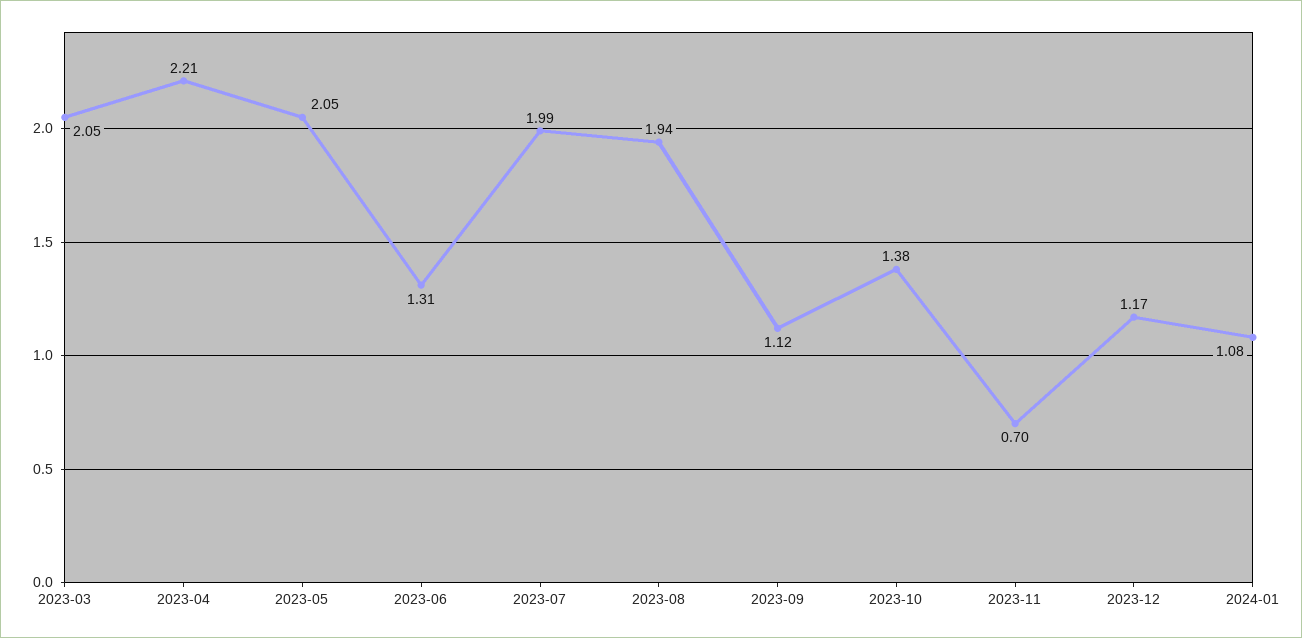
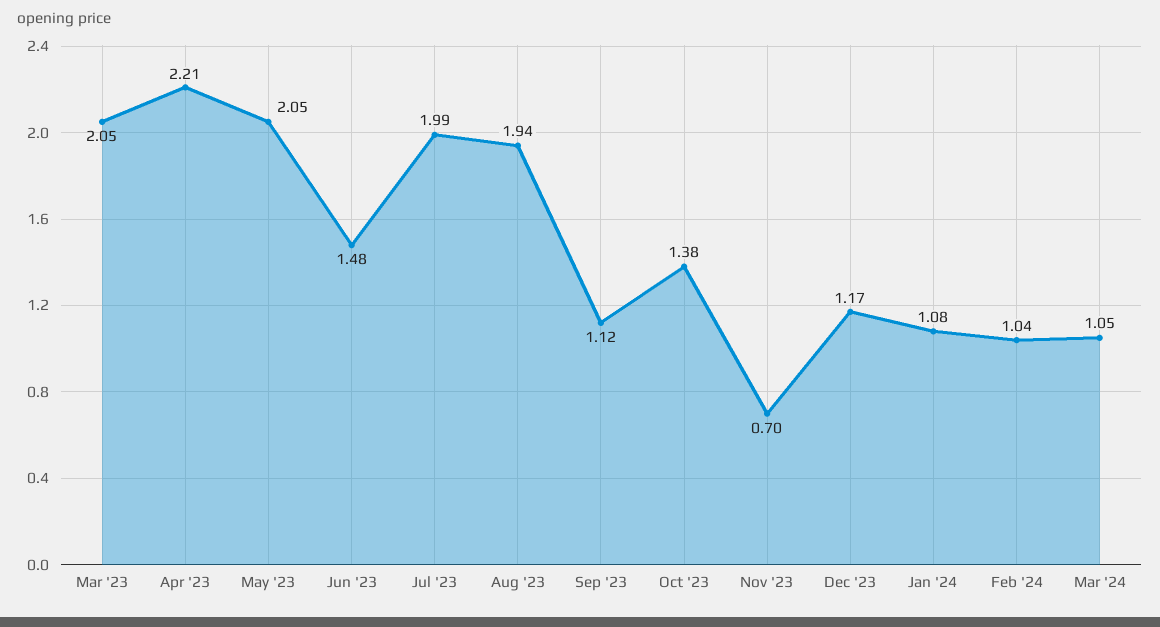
2023-06: 1.31 -> 1.48
Feb '24: none -> 1.04
Mar '24: none -> 1.05

